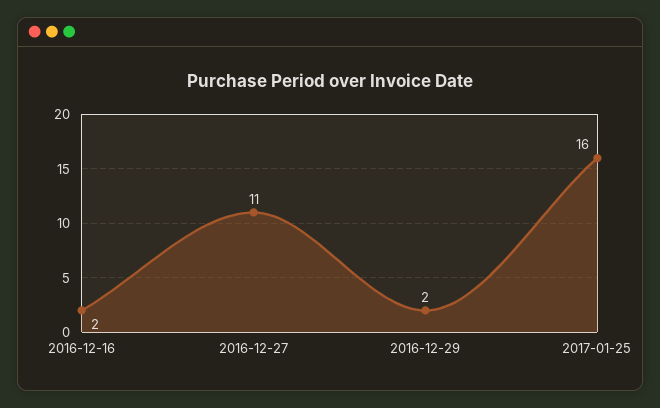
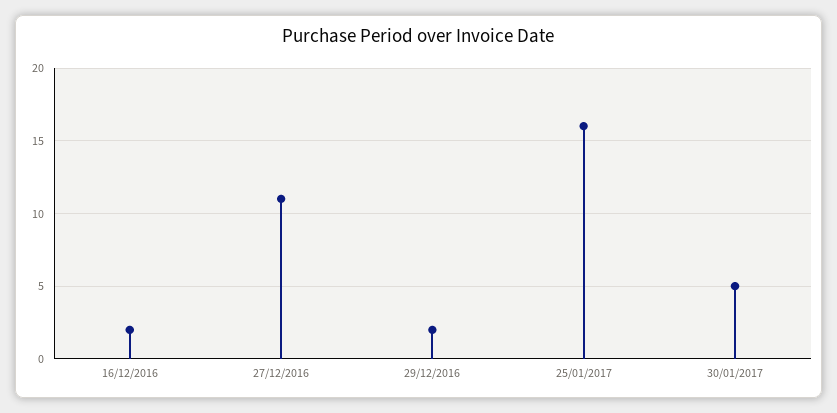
30/01/2017: none -> 5

